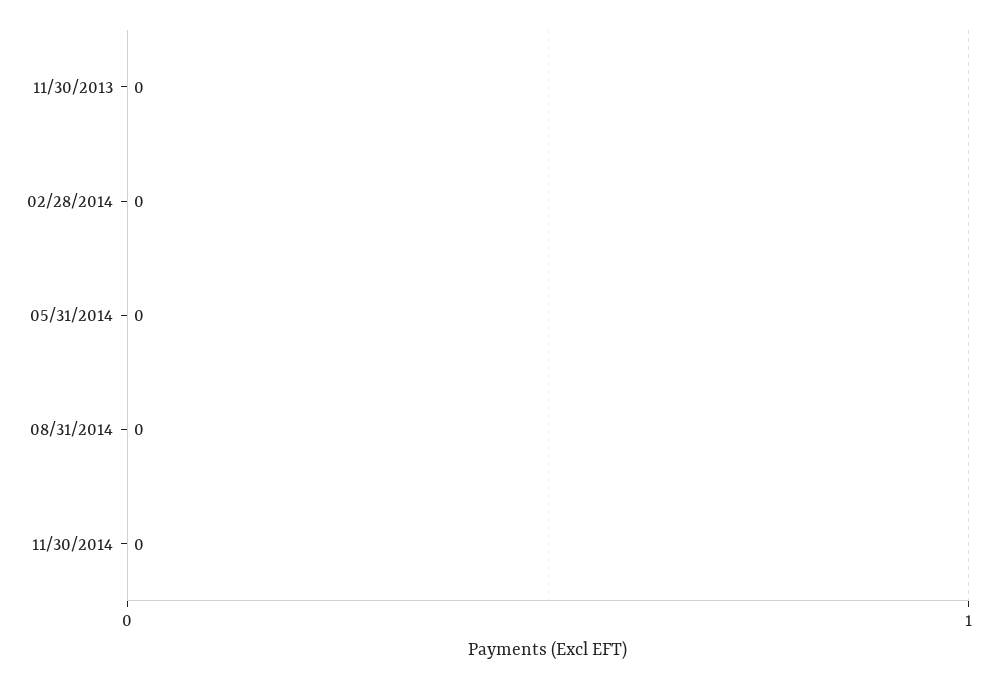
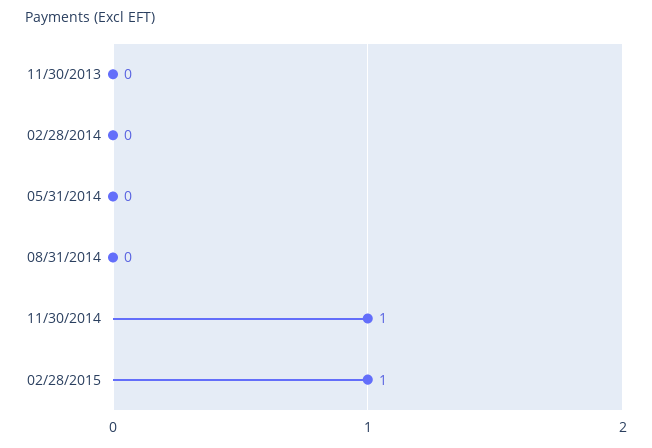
11/30/2014: 0 -> 1
02/28/2015: none -> 1

